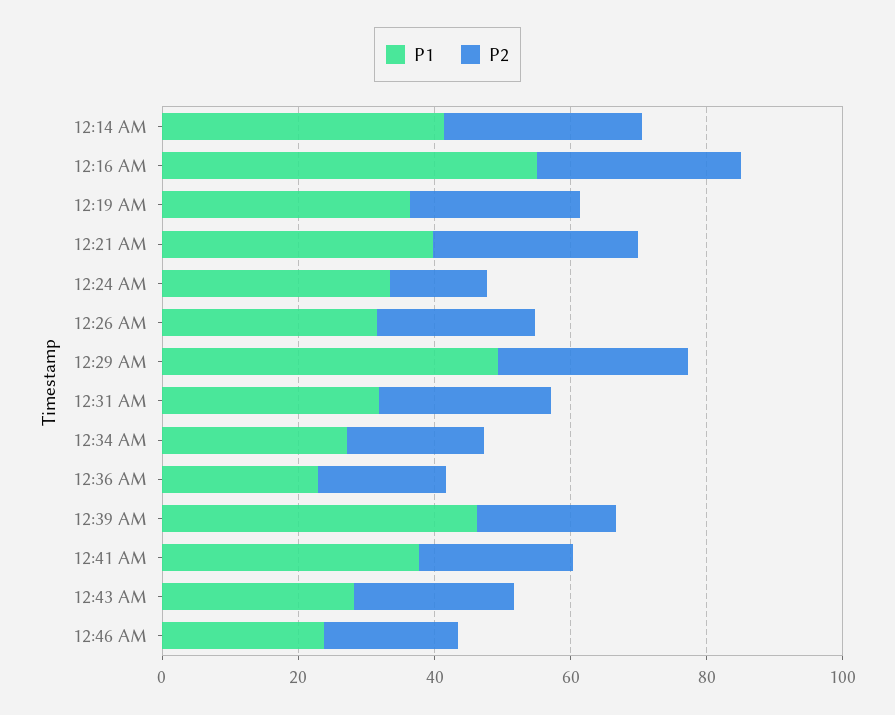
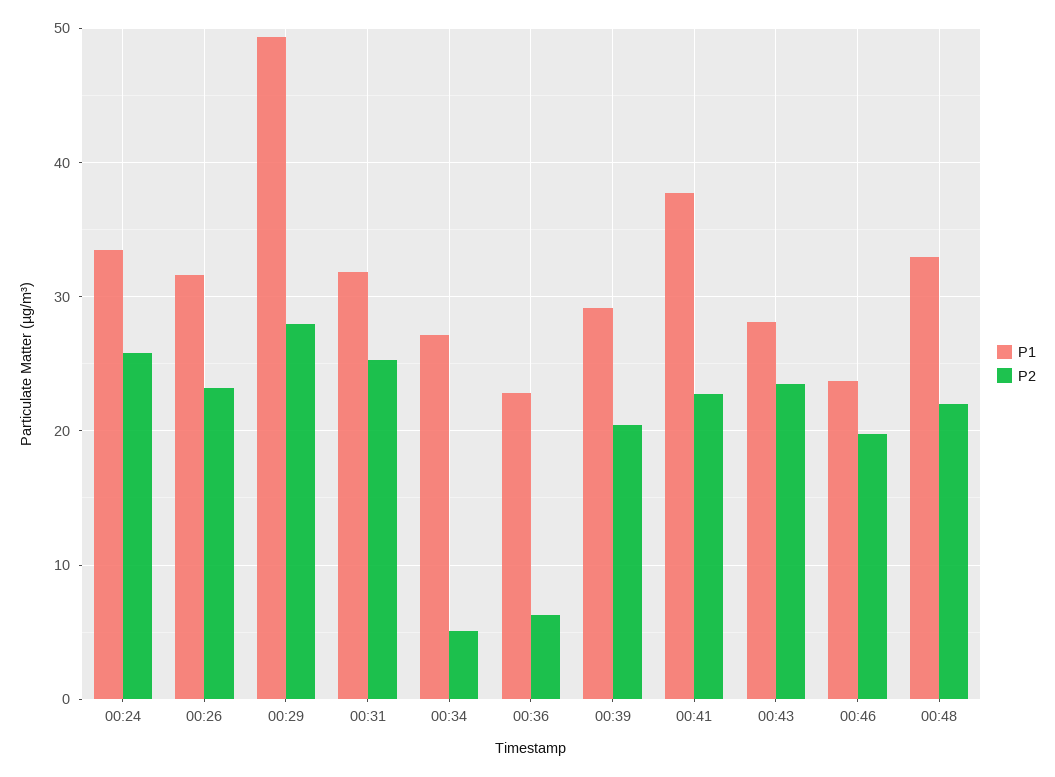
P1, 12:14 AM: 40 -> none
P2, 12:14 AM: 30 -> none
P1, 12:16 AM: 55 -> none
P2, 12:16 AM: 30 -> none
P1, 12:19 AM: 35 -> none
P2, 12:19 AM: 25 -> none
P1, 12:21 AM: 40 -> none
P2, 12:21 AM: 30 -> none
P2, 12:24 AM: 15 -> 26
P2, 12:34 AM: 20 -> 5
P2, 12:36 AM: 20 -> 6
P1, 12:39 AM: 45 -> 29
P1, 00:48: none -> 33
P2, 00:48: none -> 22

